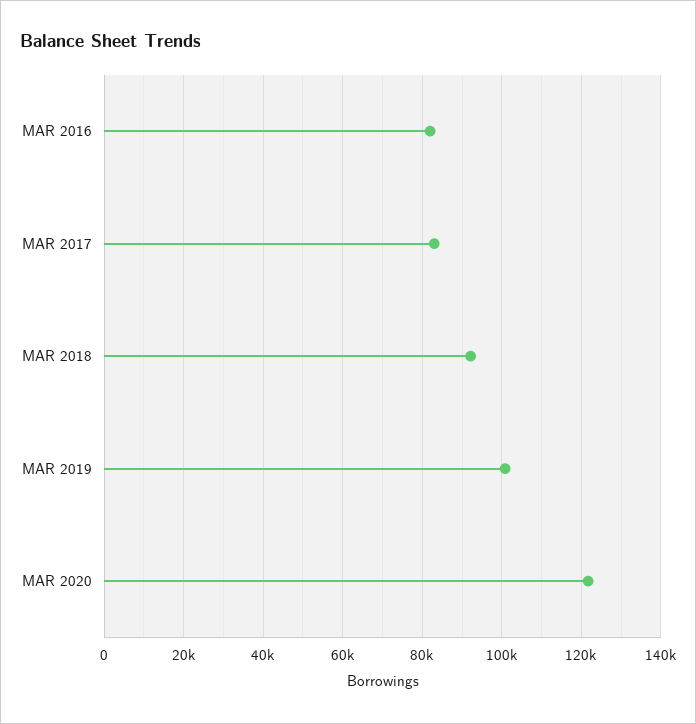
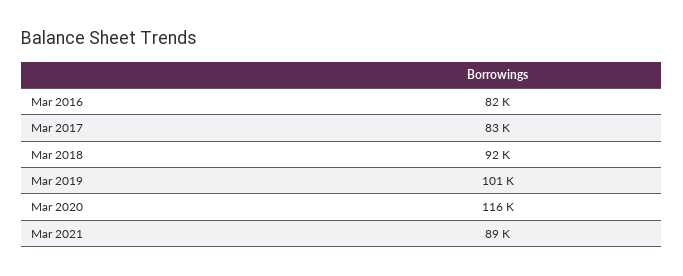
MAR 2020: 122000 -> 116000
Mar 2021: none -> 89000

